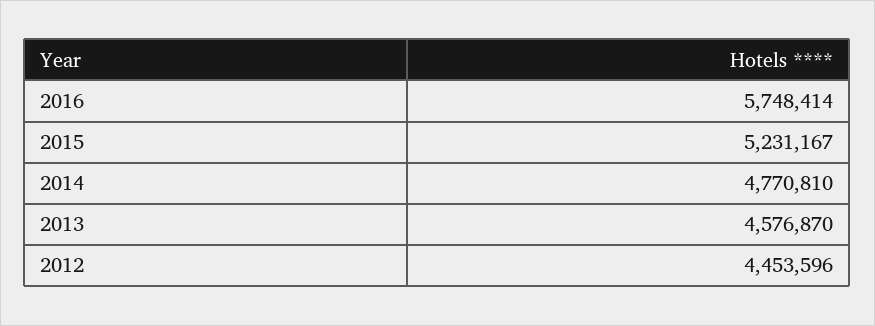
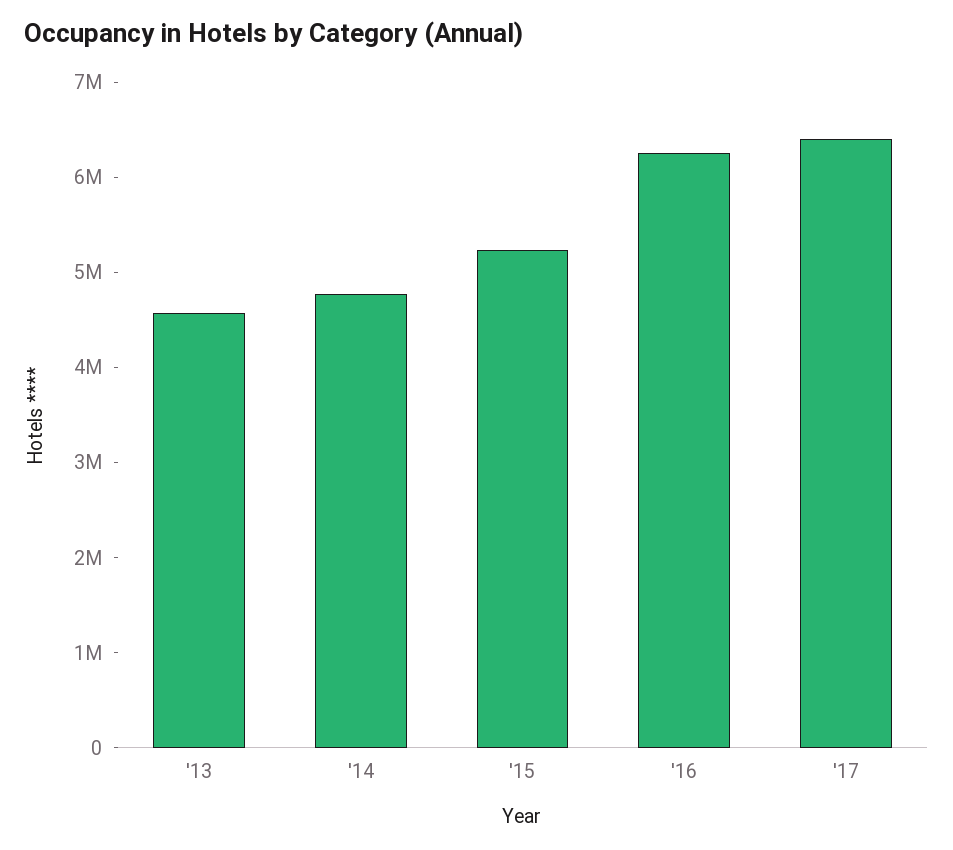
2016: 5748414 -> 6200000
2012: 4453596 -> none
'17: none -> 6400000

